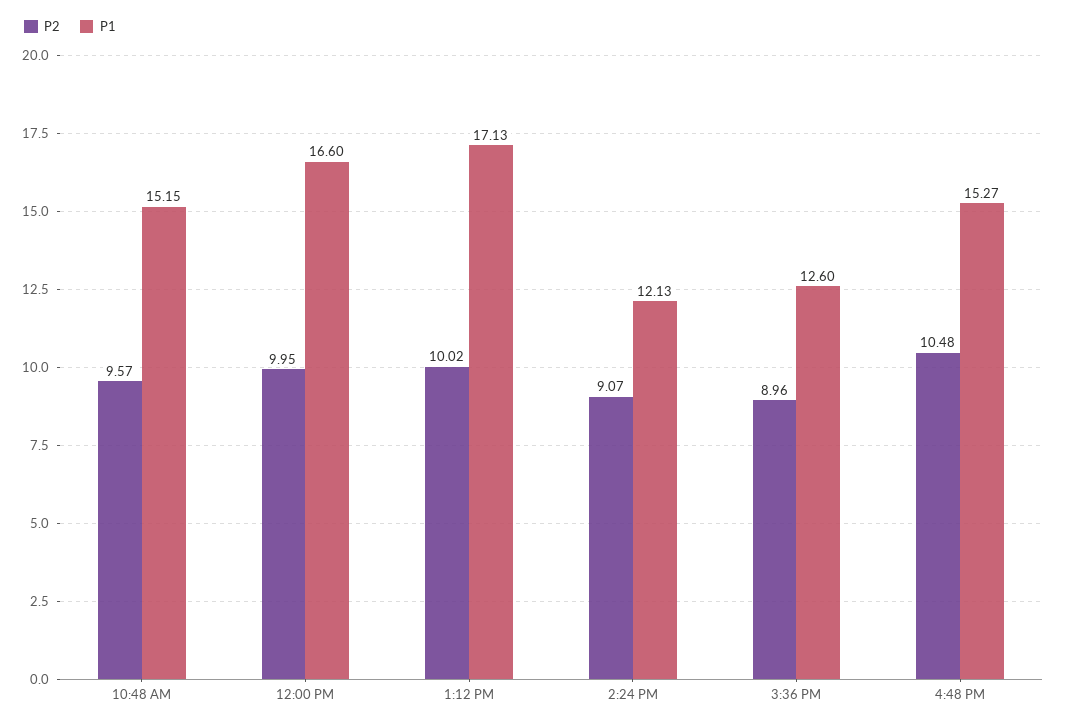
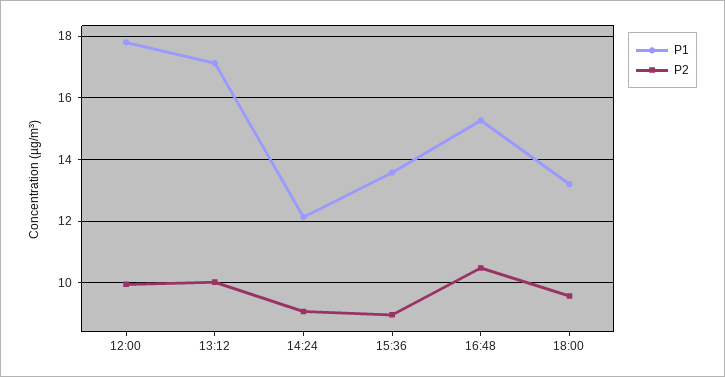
P2, 10:48 AM: 9.57 -> none
P1, 10:48 AM: 15.15 -> none
P1, 12:00 PM: 16.6 -> 17.8
P1, 3:36 PM: 12.6 -> 13.6
P1, 18:00: none -> 13.2
P2, 18:00: none -> 9.6

